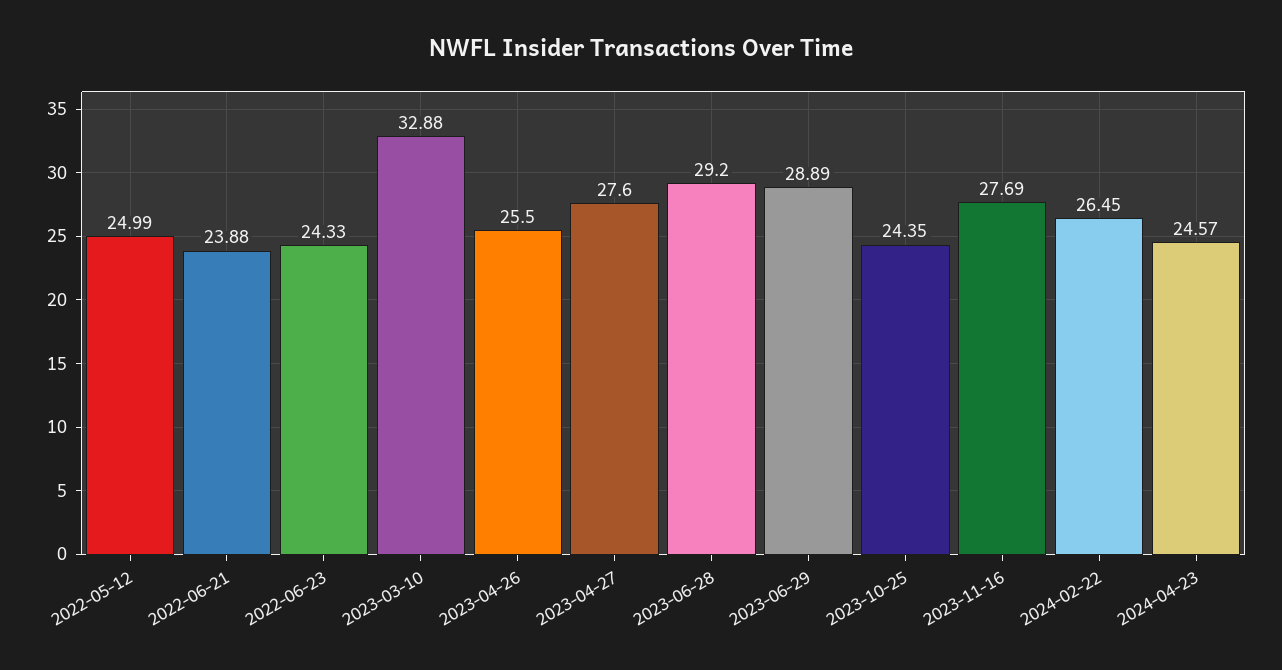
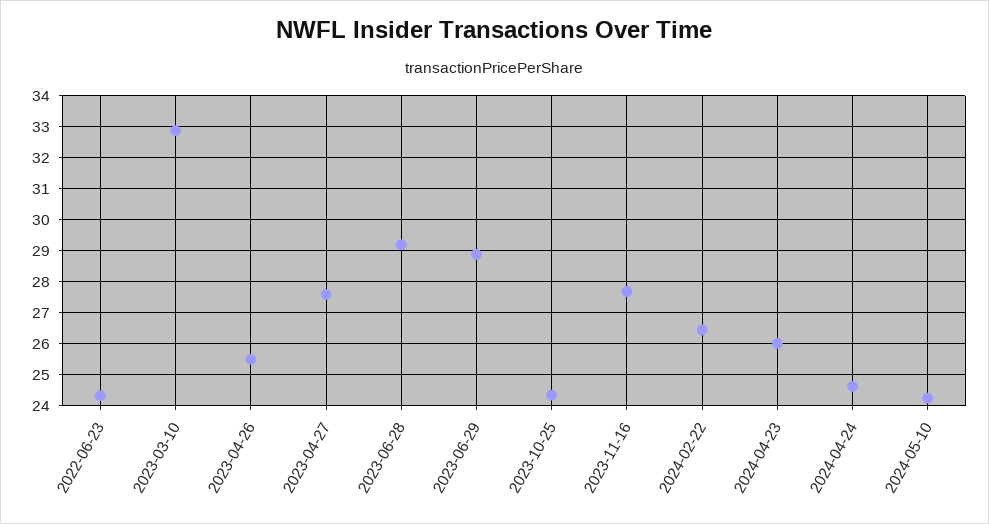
2022-05-12: 24.99 -> none
2022-06-21: 23.88 -> none
2024-04-23: 24.57 -> 26
2024-04-24: none -> 24.6
2024-05-10: none -> 24.2

